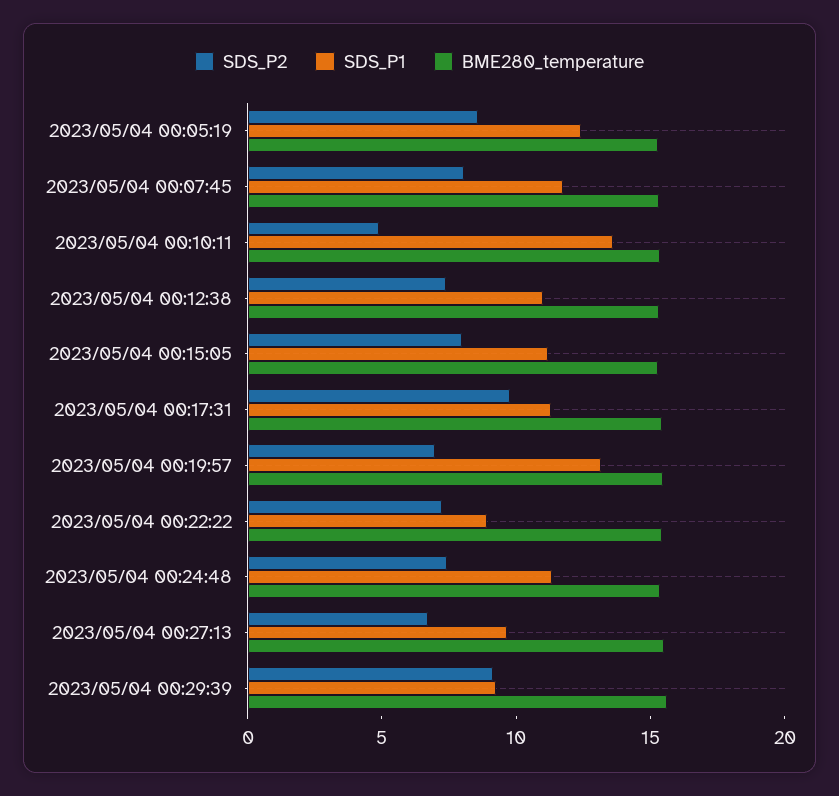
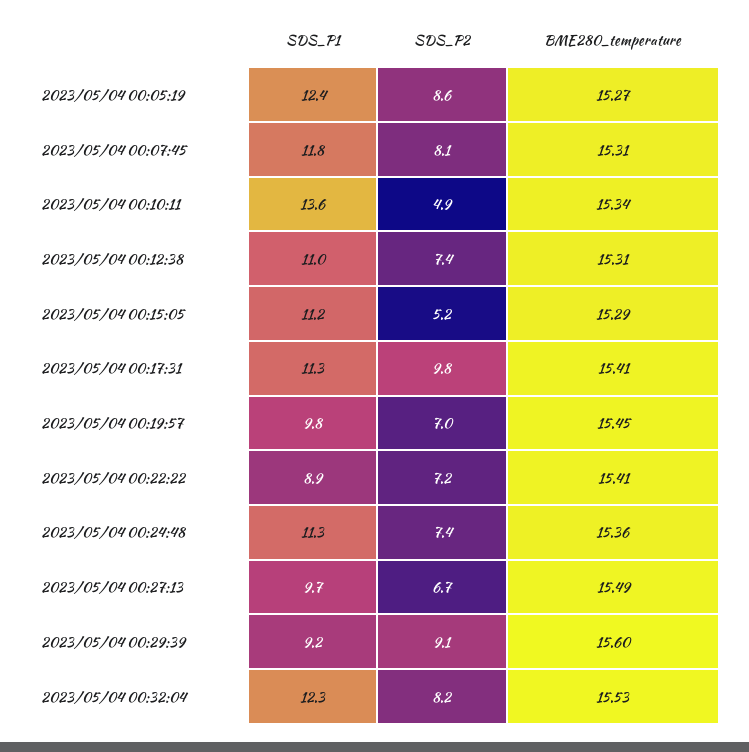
SDS_P2, 2023/05/04 00:15:05: 8 -> 5.2
SDS_P1, 2023/05/04 00:19:57: 13 -> 9.8
SDS_P1, 2023/05/04 00:32:04: none -> 12.3
SDS_P2, 2023/05/04 00:32:04: none -> 8.2
BME280_temperature, 2023/05/04 00:32:04: none -> 15.53

